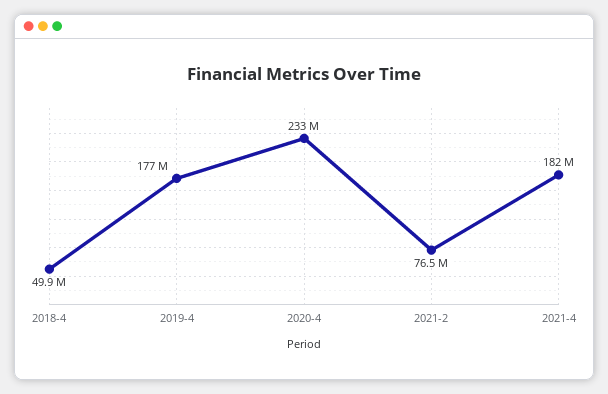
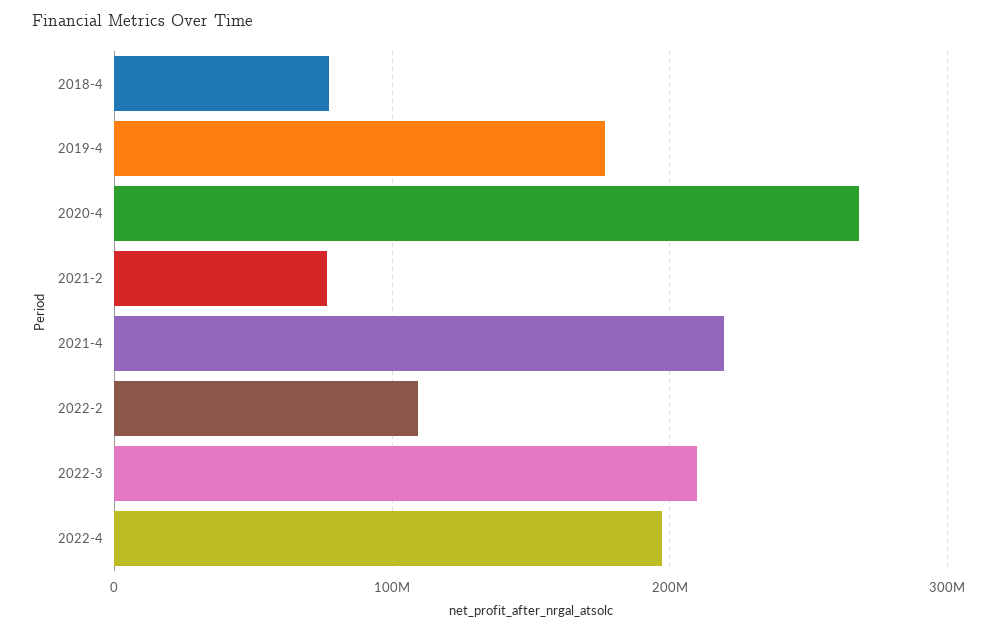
2018-4: 49900000 -> 80000000
2020-4: 233000000 -> 270000000
2021-4: 182000000 -> 220000000
2022-2: none -> 110000000
2022-3: none -> 210000000
2022-4: none -> 200000000

